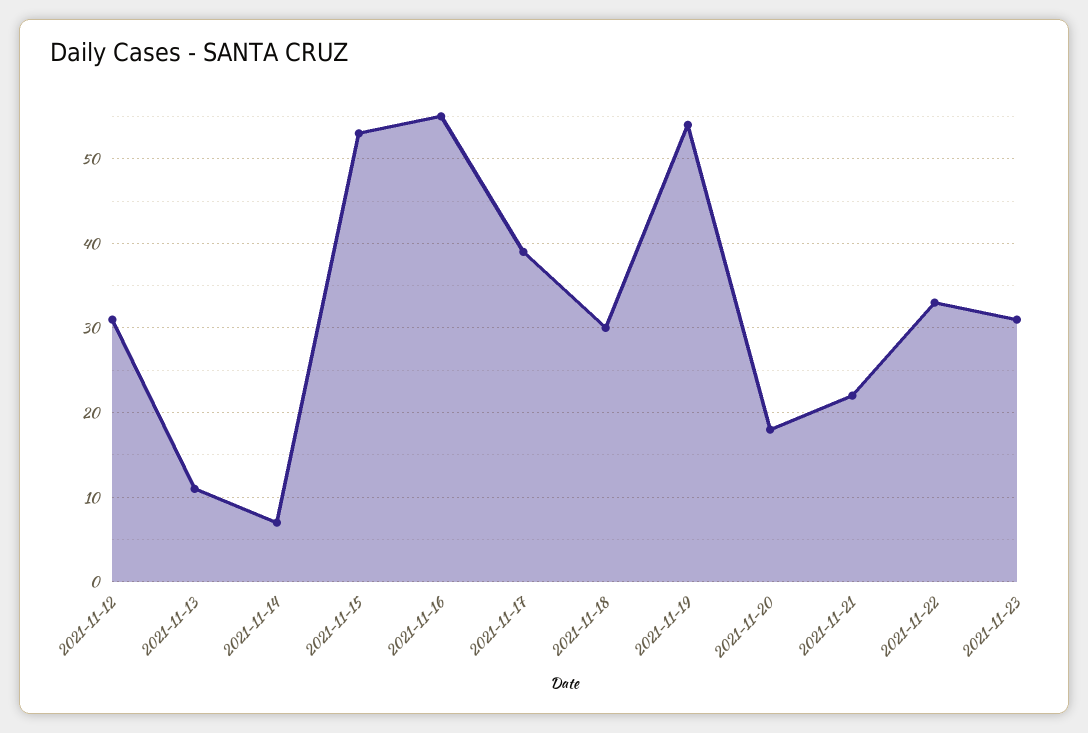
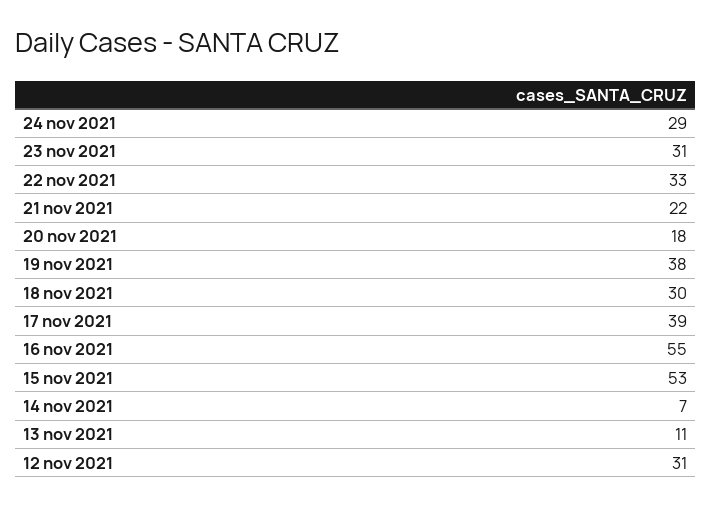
2021-11-19: 54 -> 38
24 nov 2021: none -> 29

